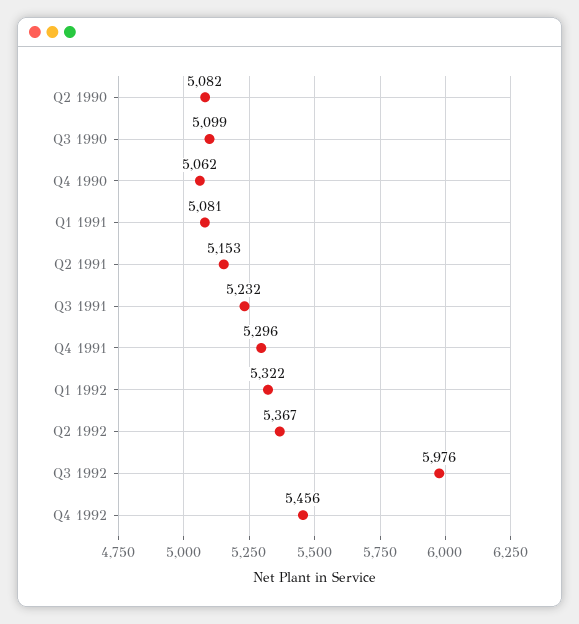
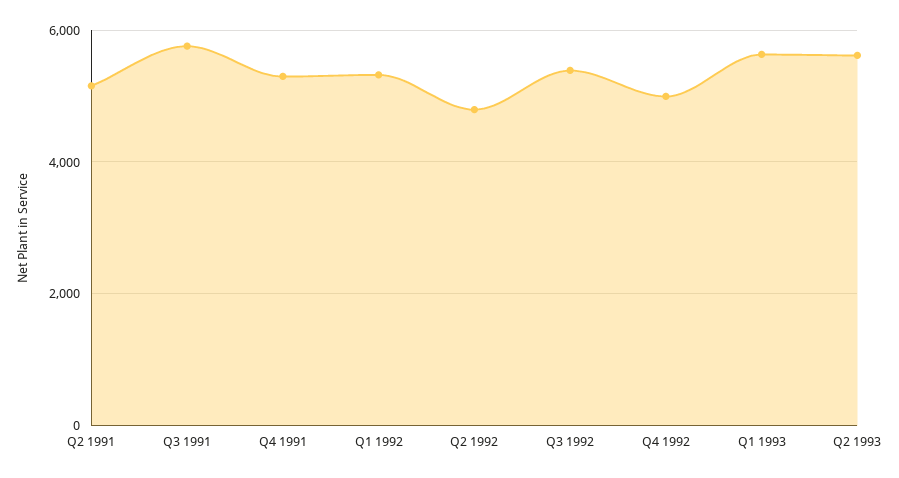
Q2 1990: 5082 -> none
Q3 1990: 5099 -> none
Q4 1990: 5062 -> none
Q1 1991: 5081 -> none
Q3 1991: 5232 -> 5800
Q2 1992: 5367 -> 4800
Q3 1992: 5976 -> 5400
Q4 1992: 5456 -> 5000
Q1 1993: none -> 5600
Q2 1993: none -> 5600

